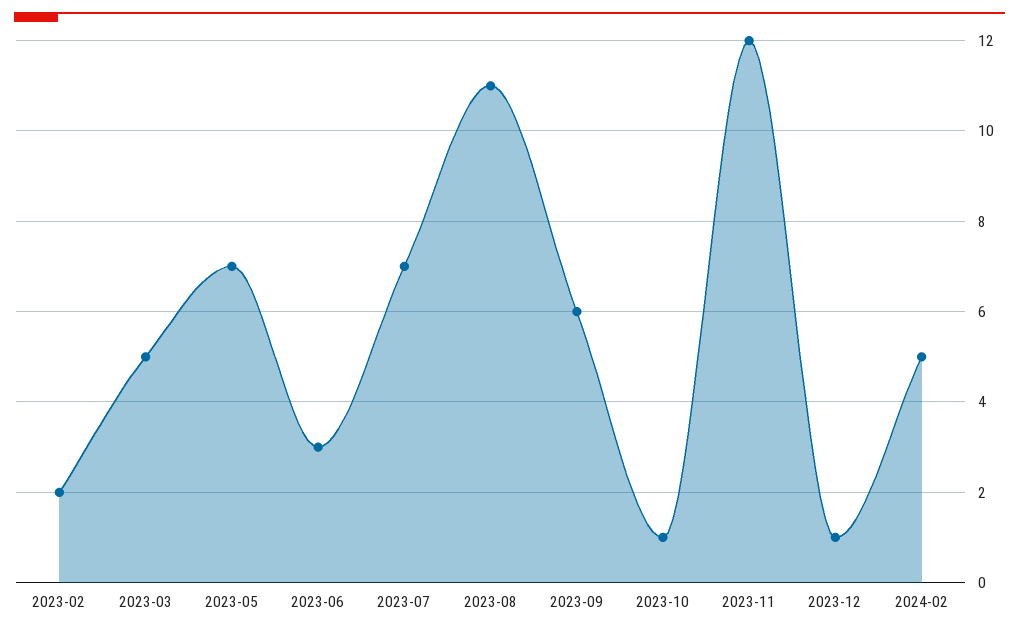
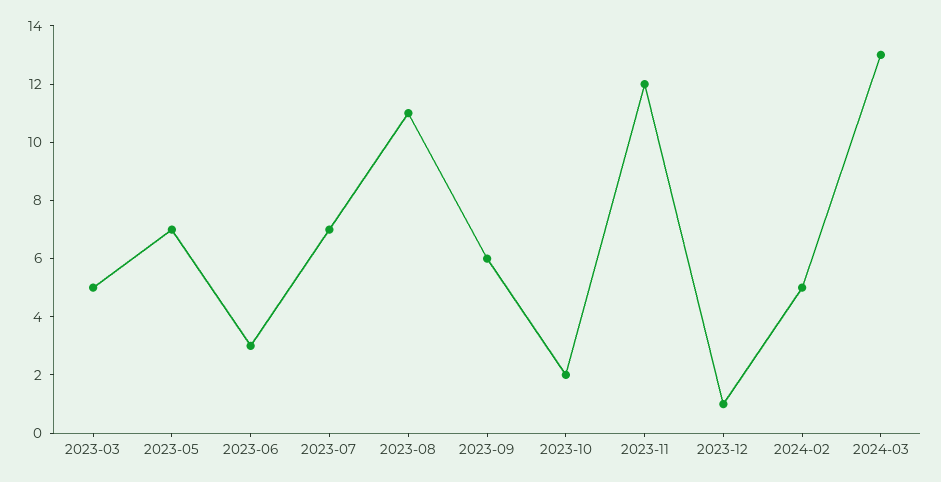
2023-02: 2 -> none
2023-10: 1 -> 2
2024-03: none -> 13

